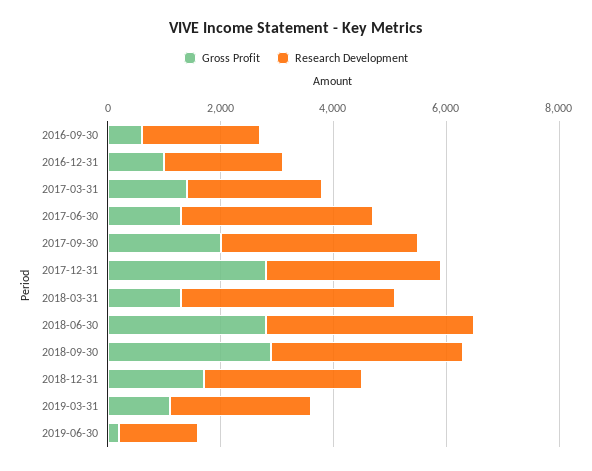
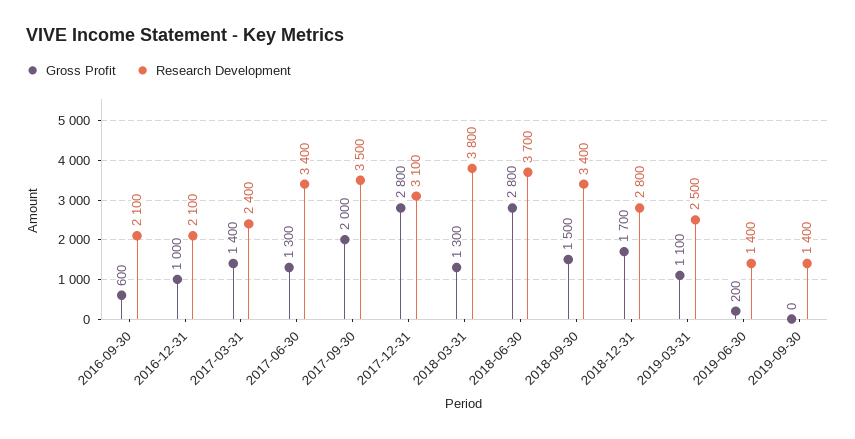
Gross Profit, 2018-09-30: 3000 -> 1500
Gross Profit, 2019-09-30: none -> 0
Research Development, 2019-09-30: none -> 1400

